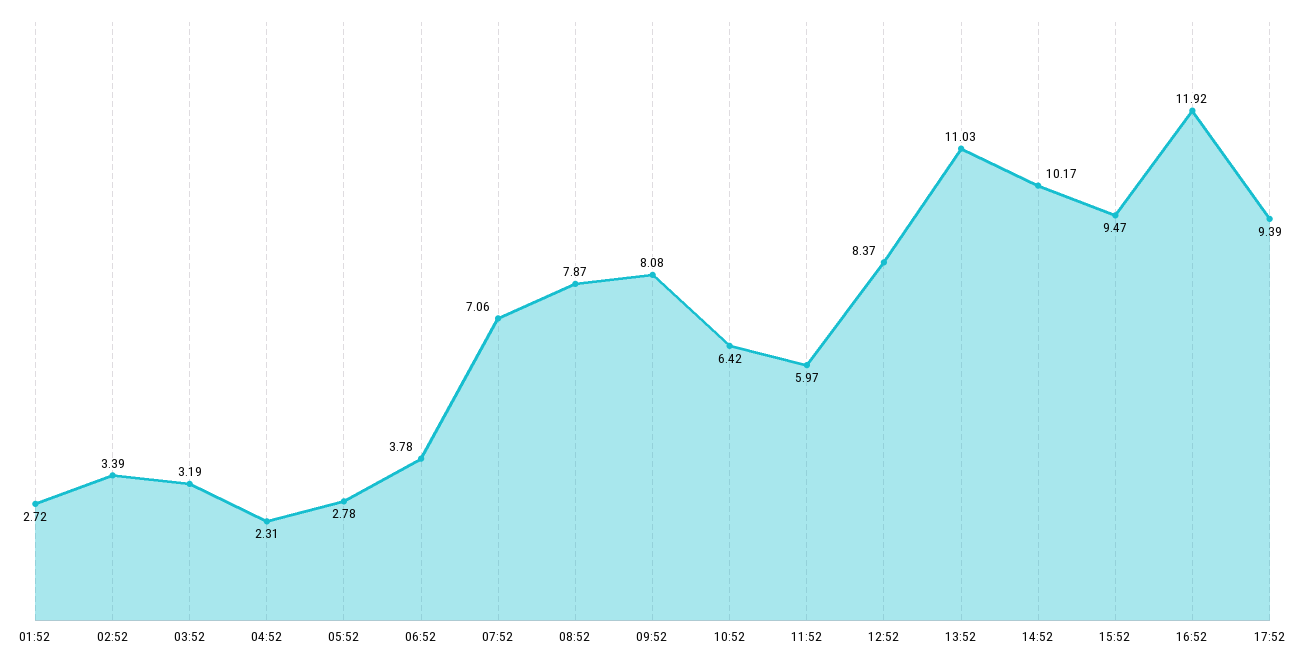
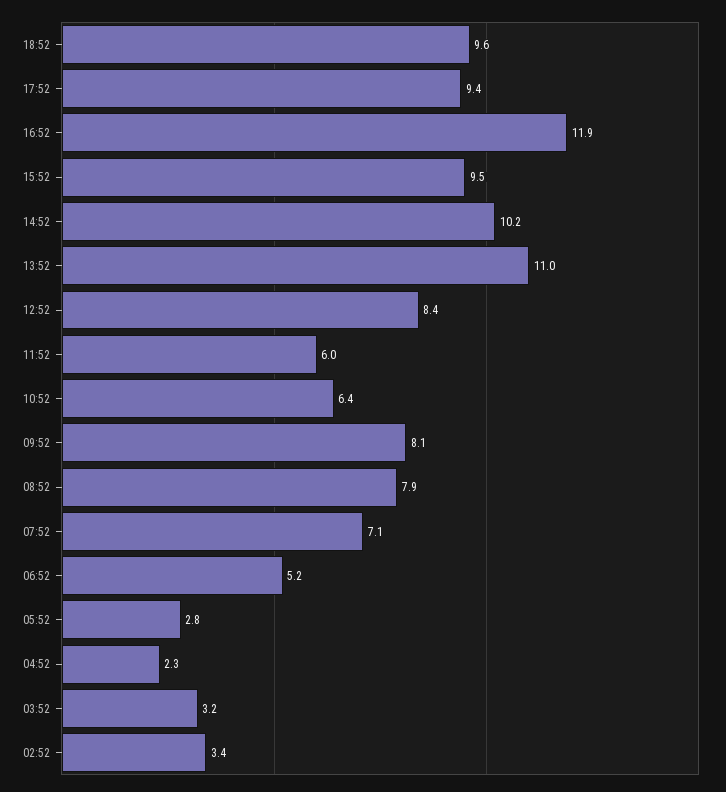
01:52: 2.72 -> none
06:52: 3.78 -> 5.2
18:52: none -> 9.6

